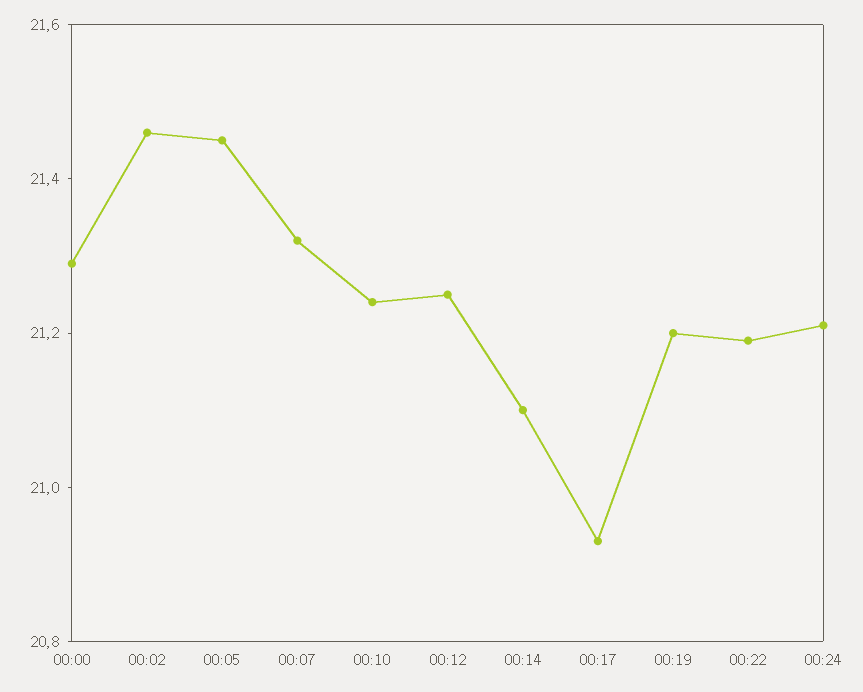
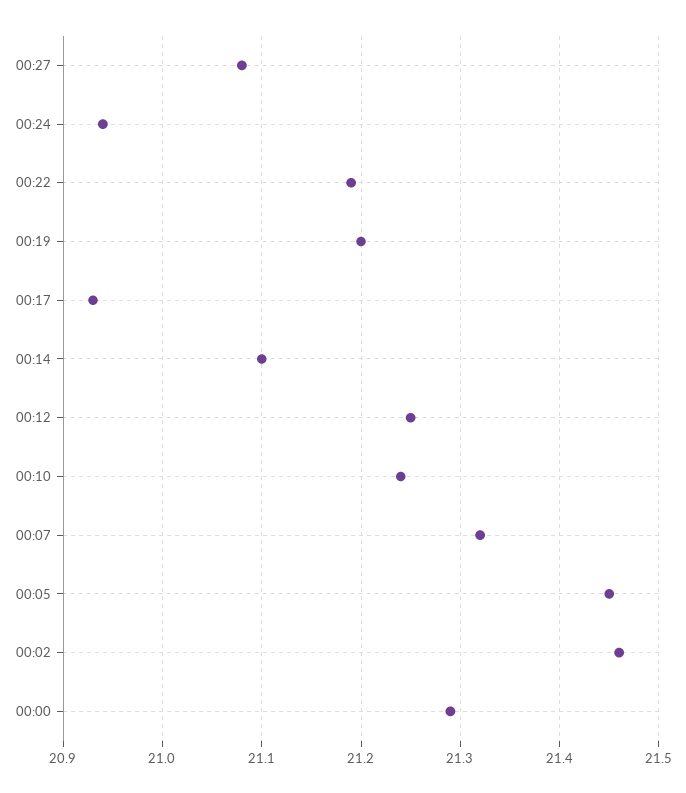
00:24: 21.2 -> 20.94
00:27: none -> 21.08

